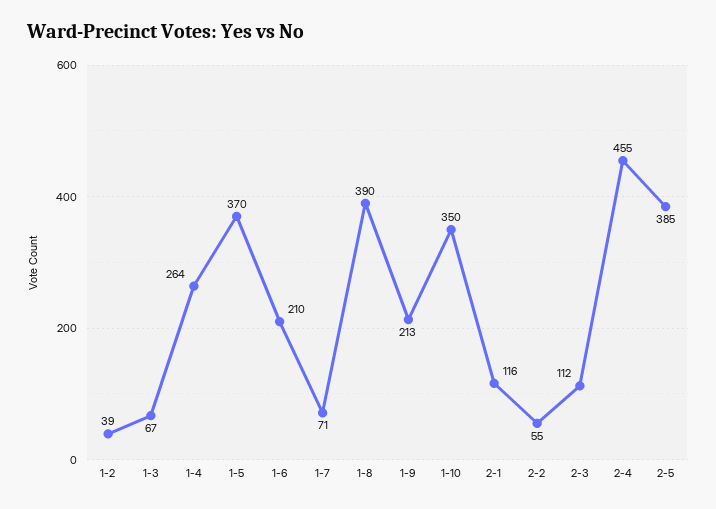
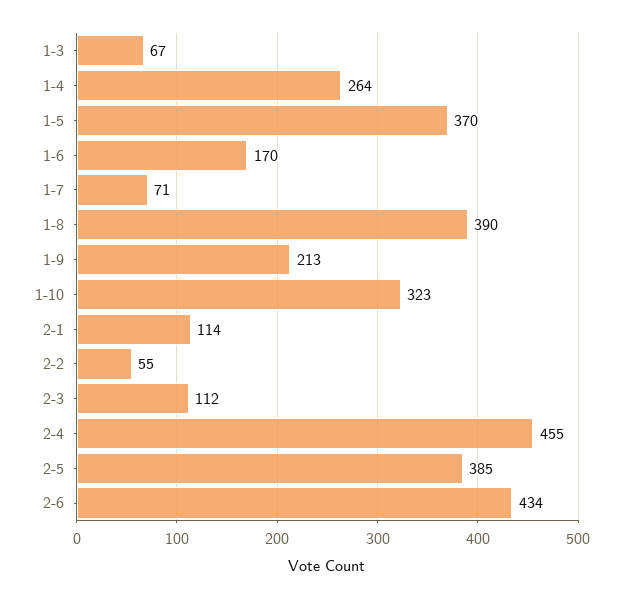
1-2: 39 -> none
1-6: 210 -> 170
1-10: 350 -> 323
2-1: 116 -> 114
2-6: none -> 434

